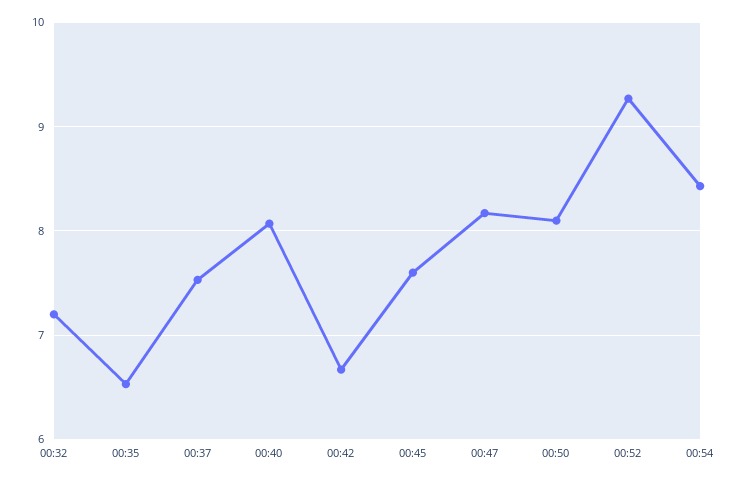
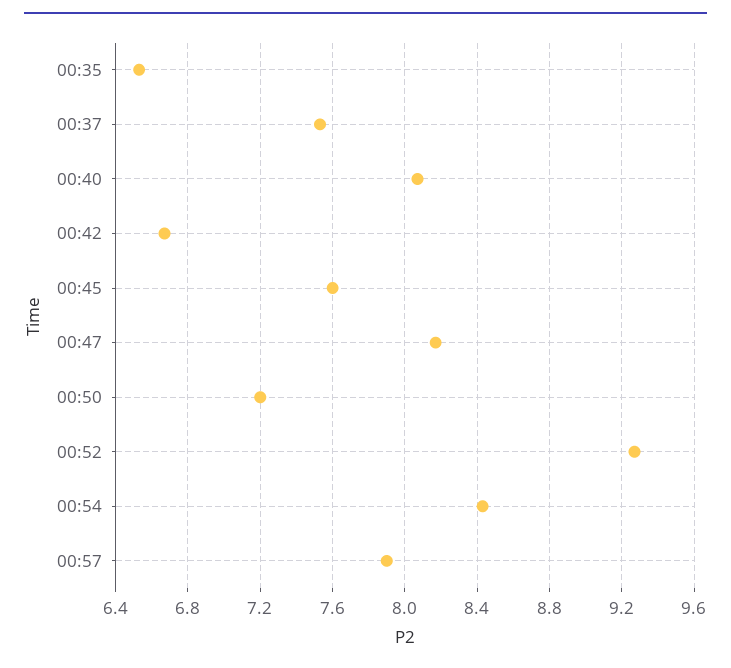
00:32: 7.2 -> none
00:50: 8.1 -> 7.2
00:57: none -> 7.9

